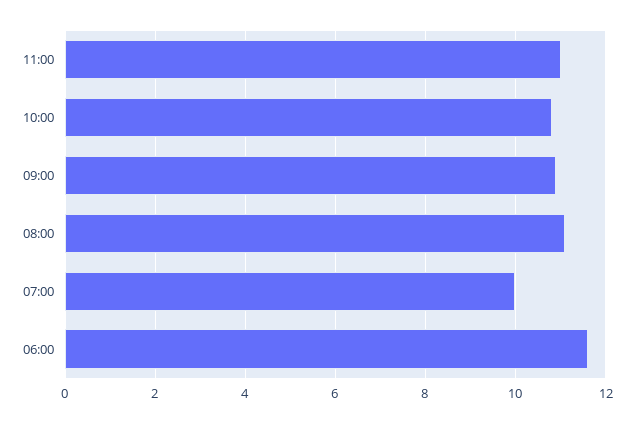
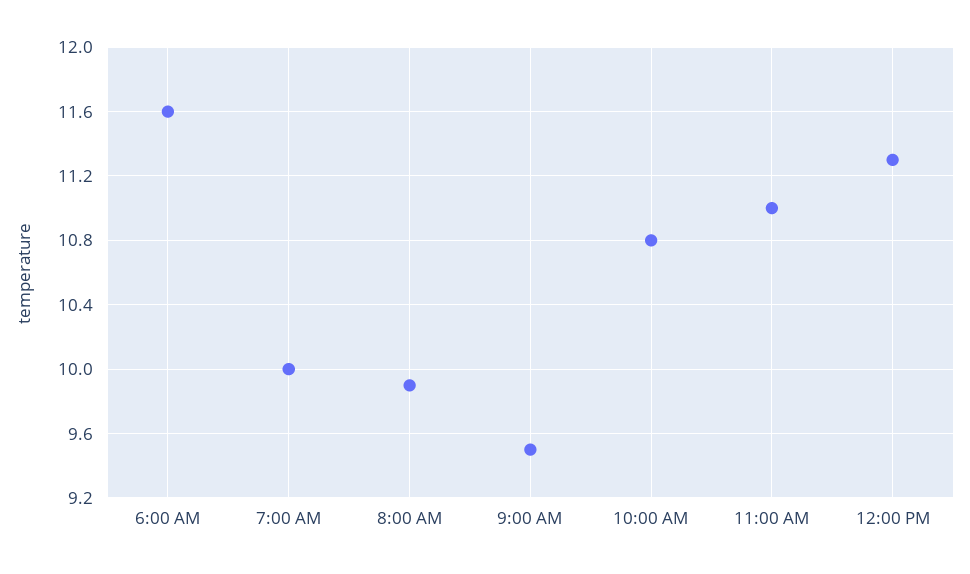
09:00: 11 -> 9.5
08:00: 11 -> 9.9
12:00 PM: none -> 11.3

